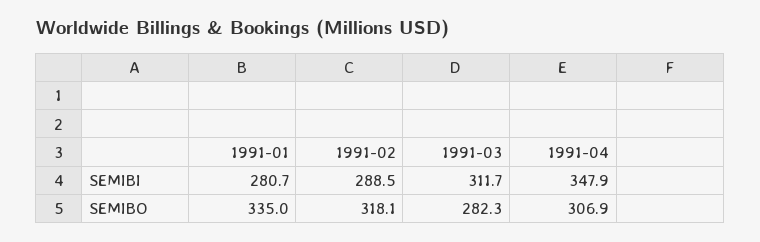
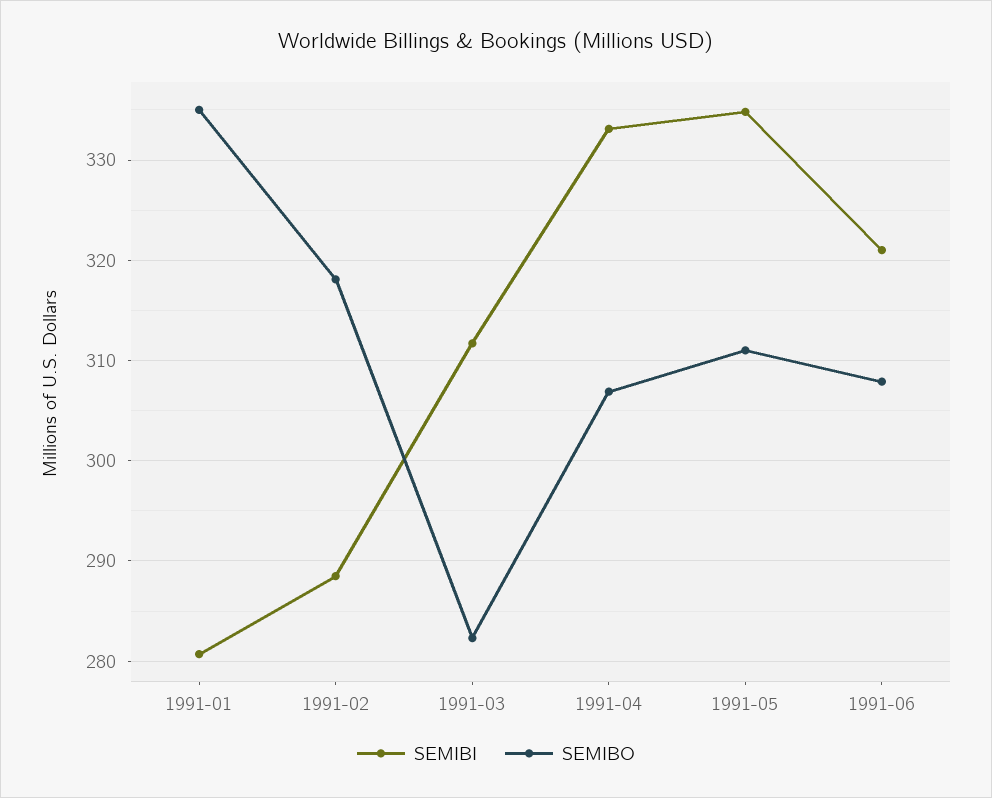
SEMIBI, 1991-04: 347.9 -> 333
SEMIBI, 1991-05: none -> 335
SEMIBO, 1991-05: none -> 311
SEMIBI, 1991-06: none -> 321
SEMIBO, 1991-06: none -> 308

